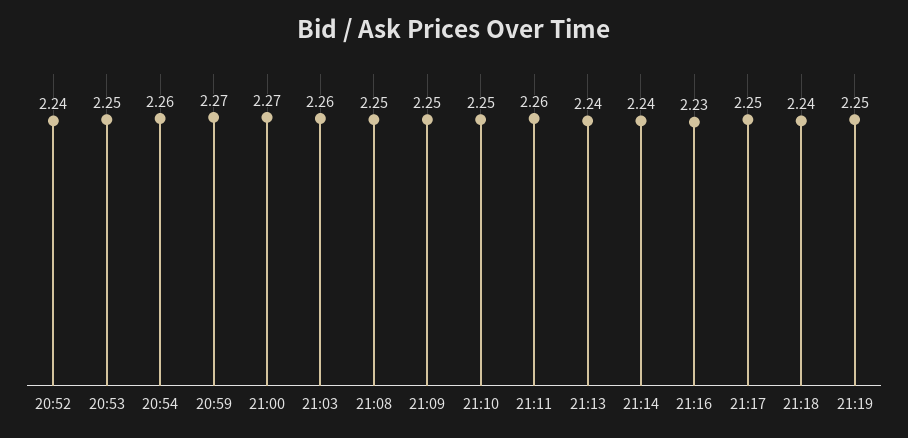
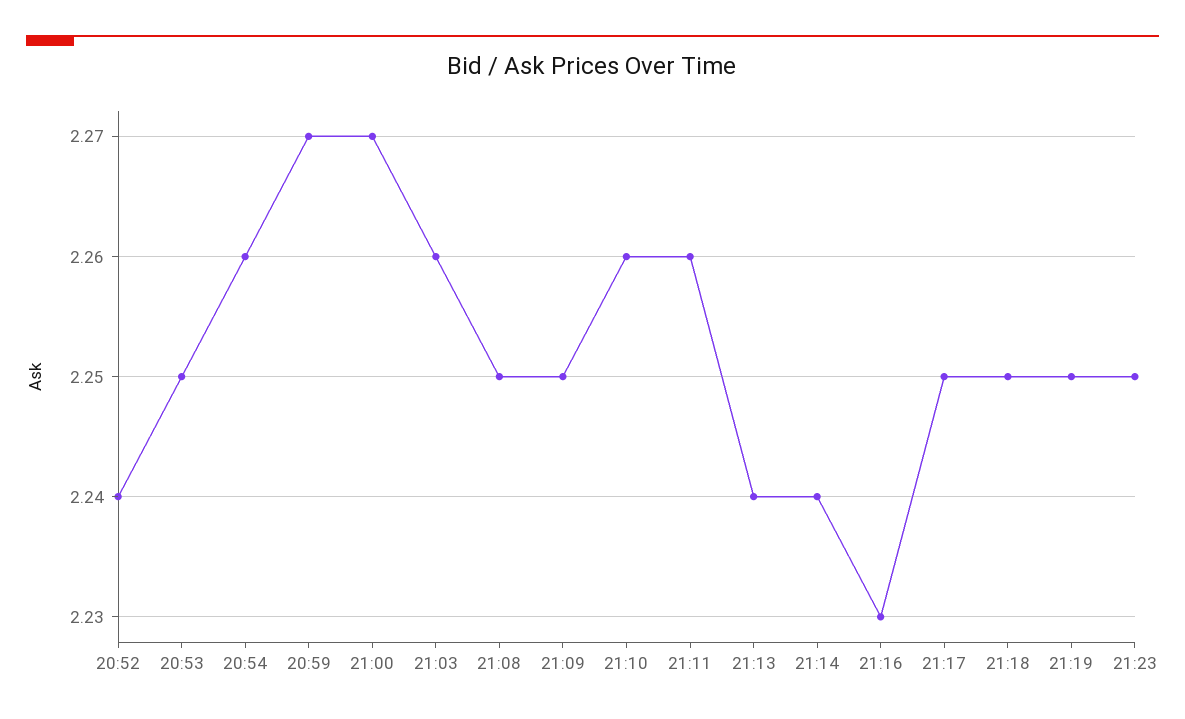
21:10: 2.25 -> 2.26
21:18: 2.24 -> 2.25
21:23: none -> 2.25

